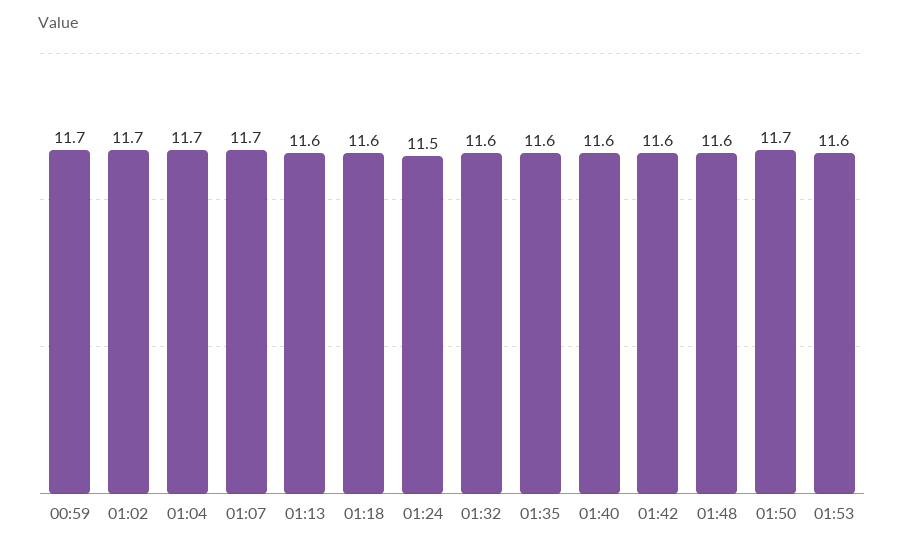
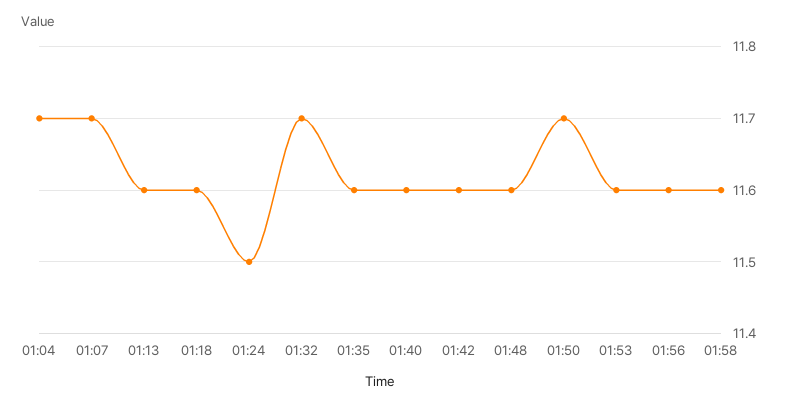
00:59: 11.7 -> none
01:02: 11.7 -> none
01:32: 11.6 -> 11.7
01:56: none -> 11.6
01:58: none -> 11.6

